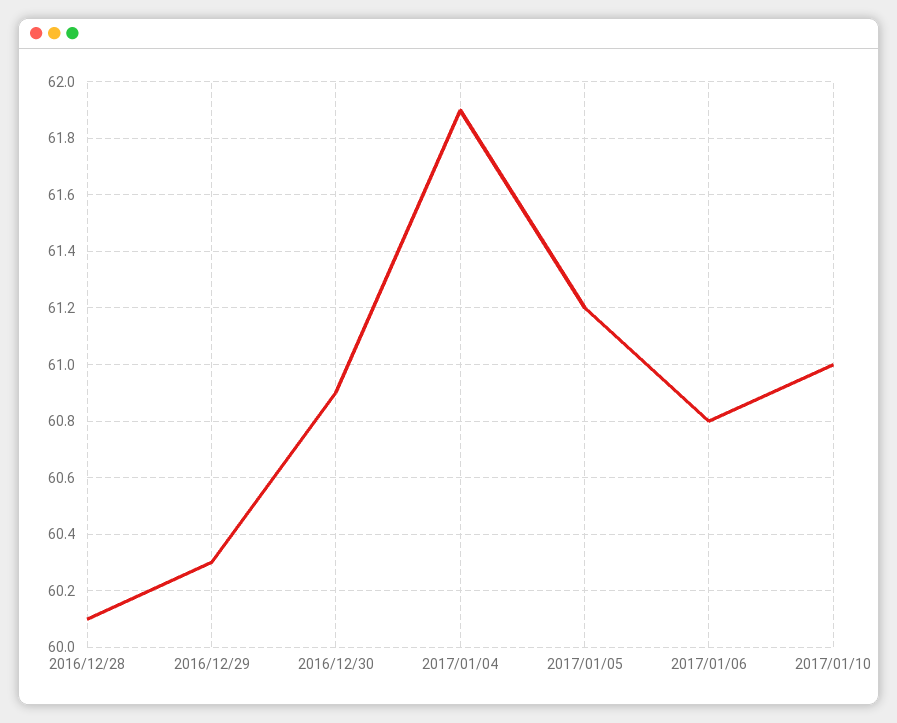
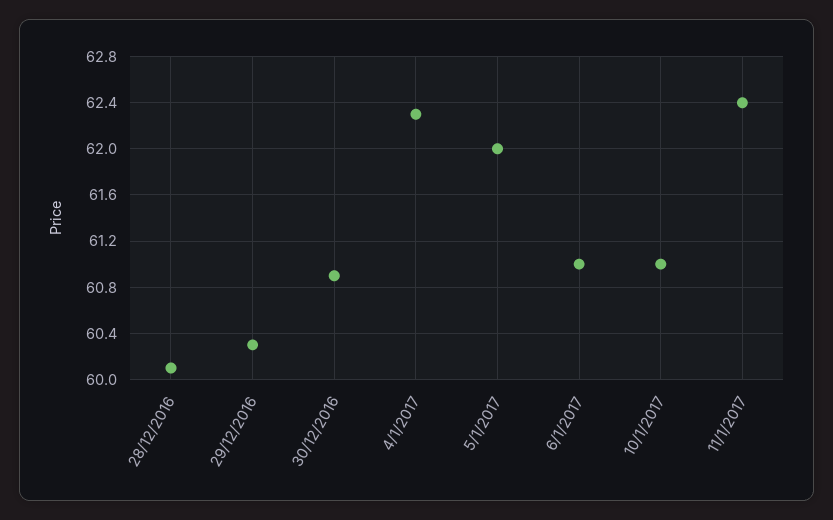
2017/01/04: 61.9 -> 62.3
2017/01/05: 61.2 -> 62
2017/01/06: 60.8 -> 61
11/1/2017: none -> 62.4

